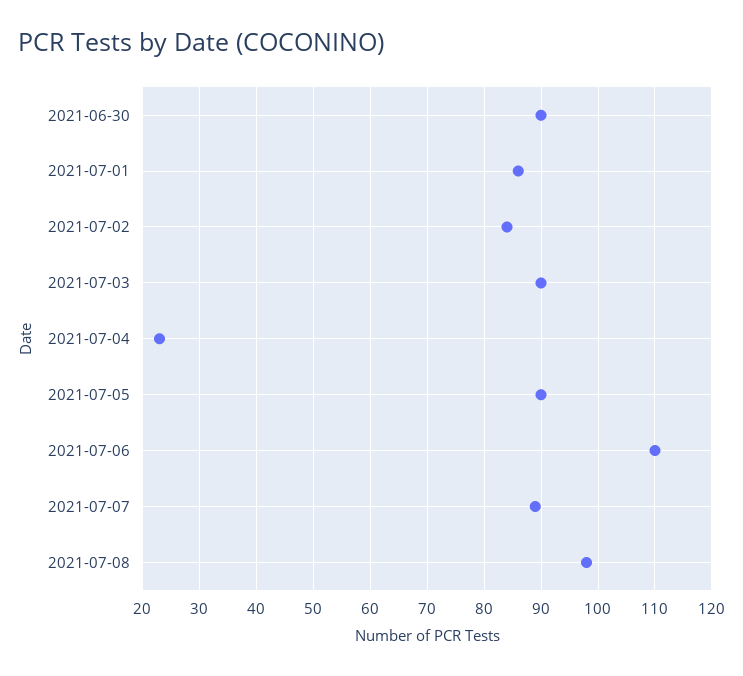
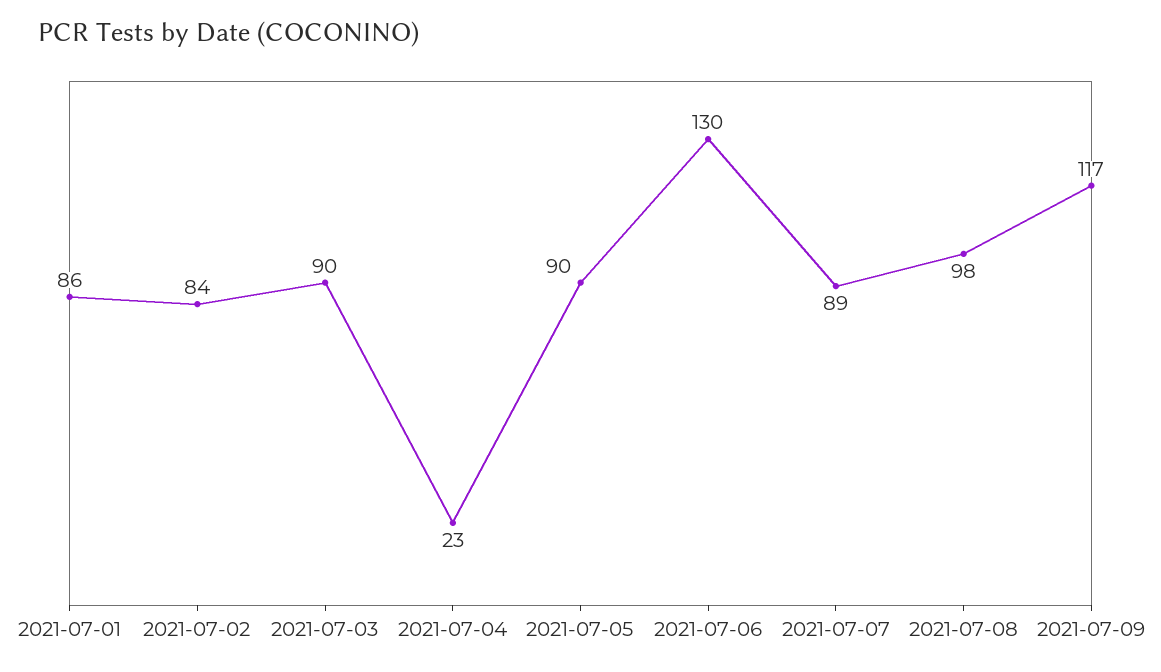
2021-06-30: 90 -> none
2021-07-06: 110 -> 130
2021-07-09: none -> 117

